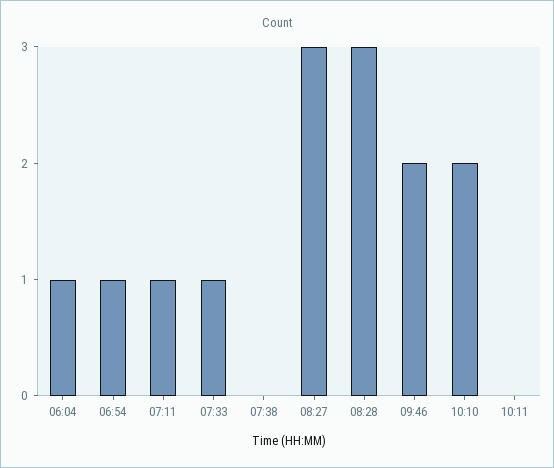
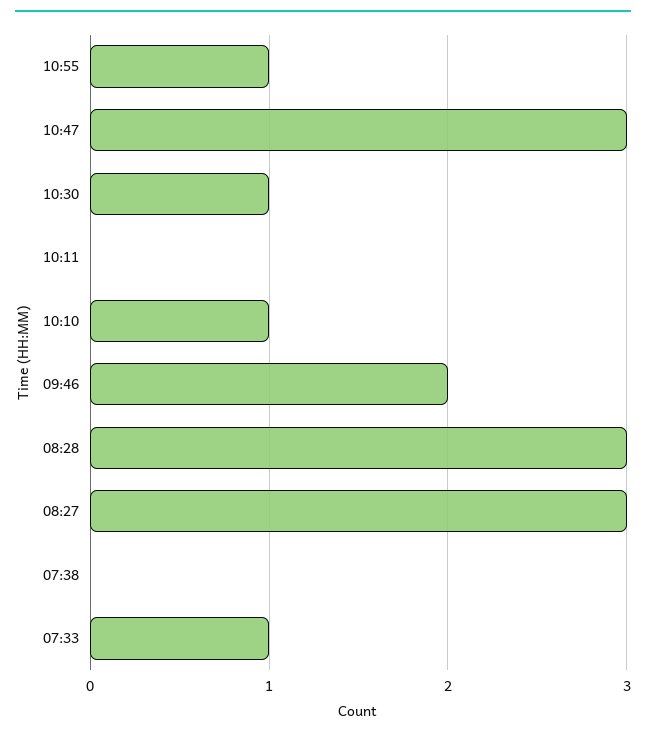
06:04: 1 -> none
06:54: 1 -> none
07:11: 1 -> none
10:10: 2 -> 1
10:55: none -> 1
10:47: none -> 3
10:30: none -> 1

